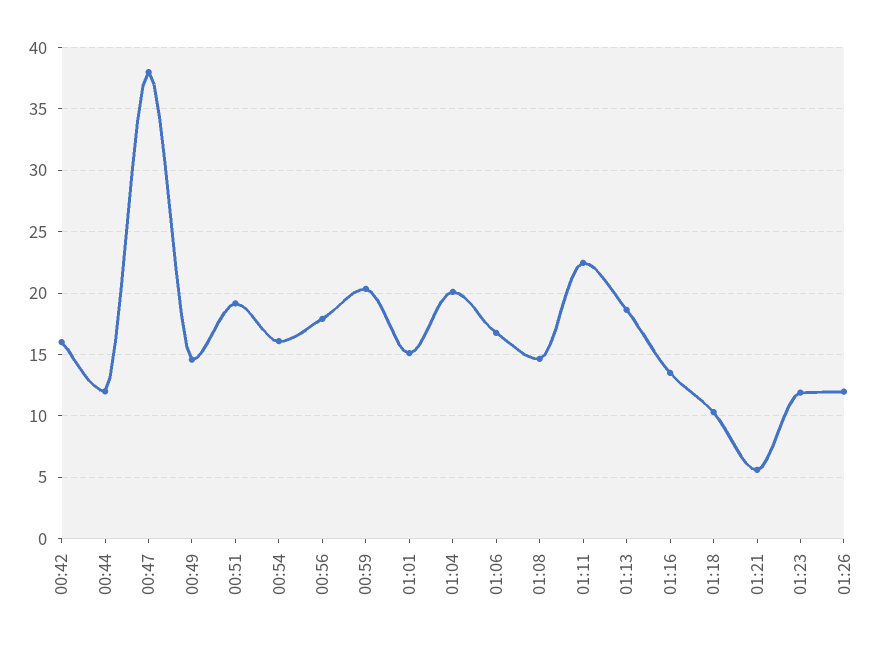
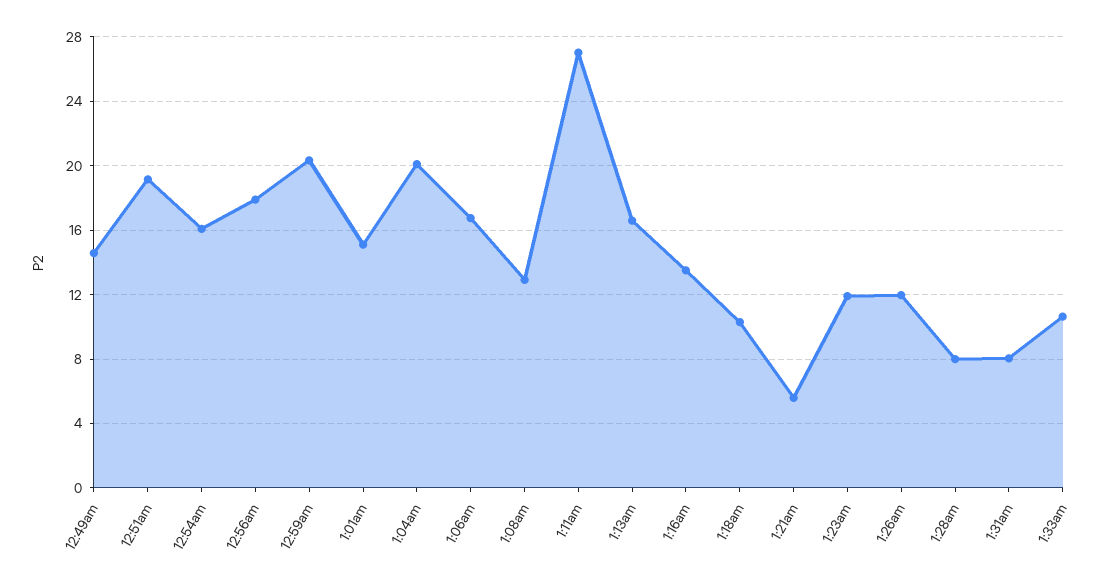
00:42: 16 -> none
00:44: 12 -> none
00:47: 38 -> none
01:08: 14.5 -> 13
01:11: 22.5 -> 27
01:13: 18.5 -> 16.5
1:28am: none -> 8
1:31am: none -> 8
1:33am: none -> 10.5

